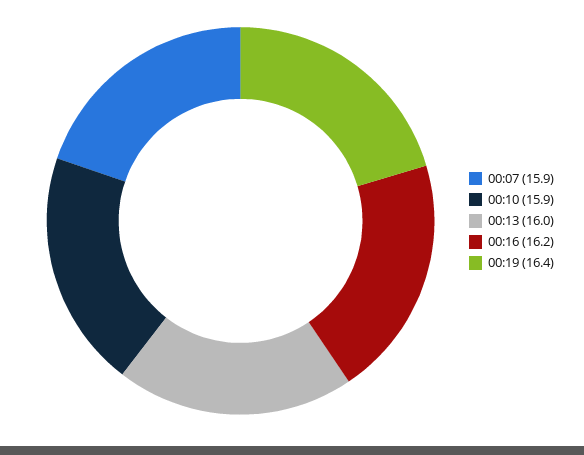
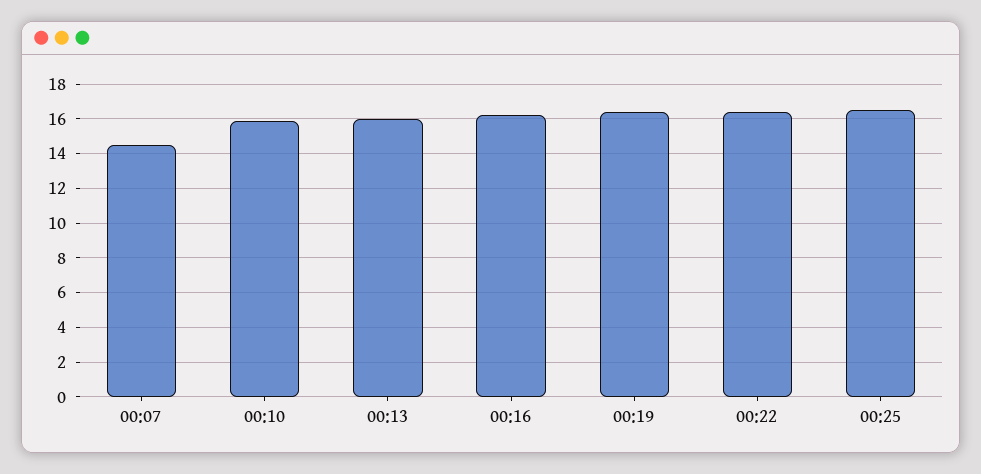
00:07: 15.9 -> 14.5
00:22: none -> 16.5
00:25: none -> 16.5

